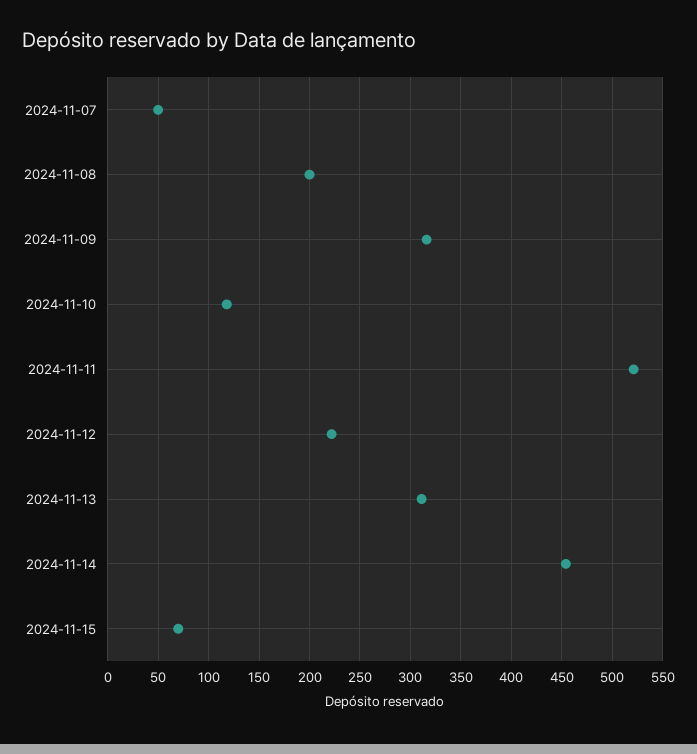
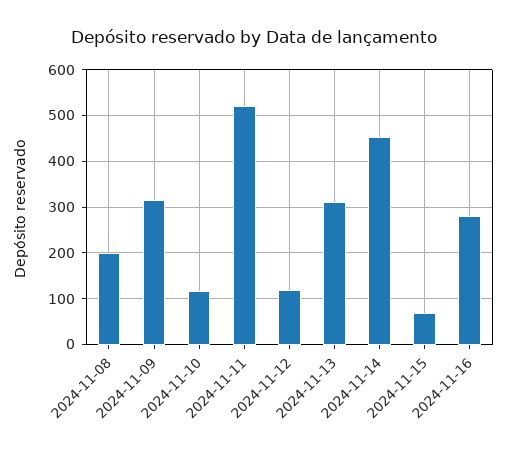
2024-11-07: 50 -> none
2024-11-12: 220 -> 120
2024-11-16: none -> 280

